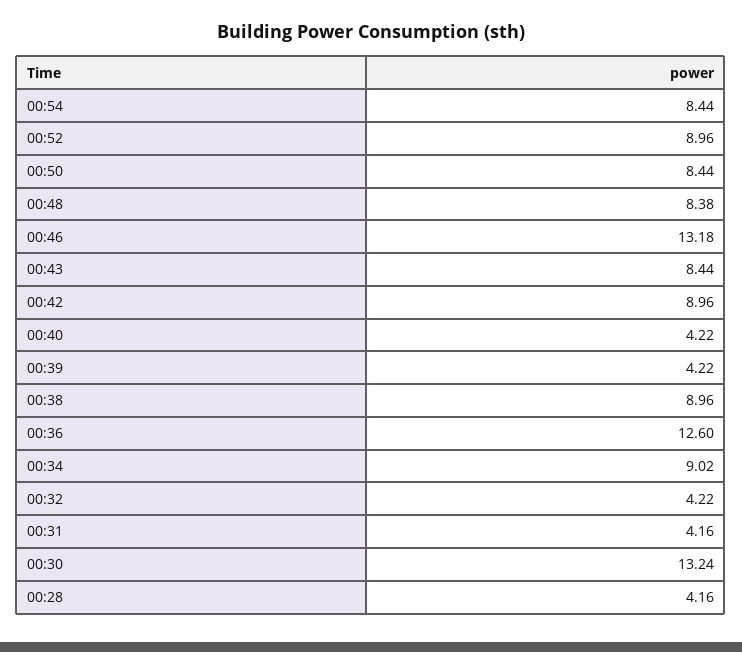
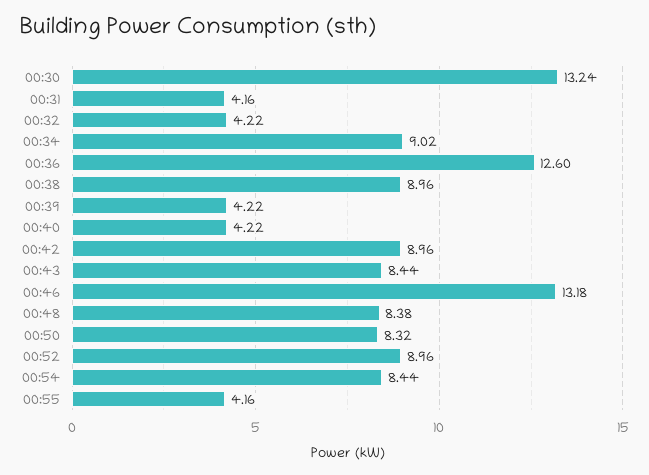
00:50: 8.44 -> 8.32
00:28: 4.16 -> none
00:55: none -> 4.16

